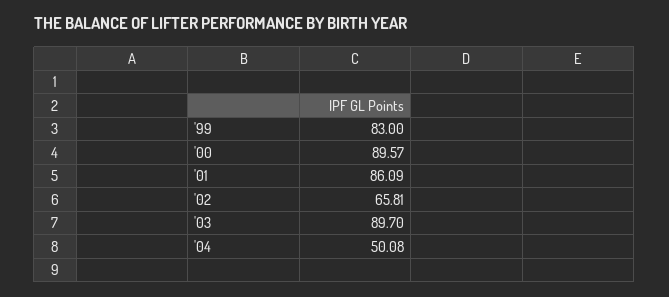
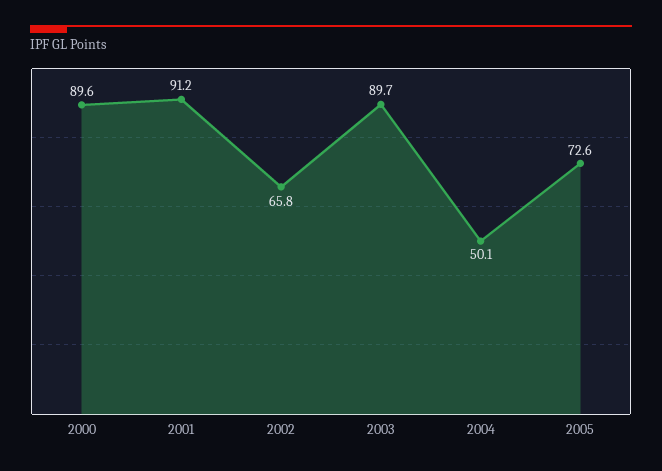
'99: 83 -> none
'01: 86.09 -> 91.2
2005: none -> 72.6

